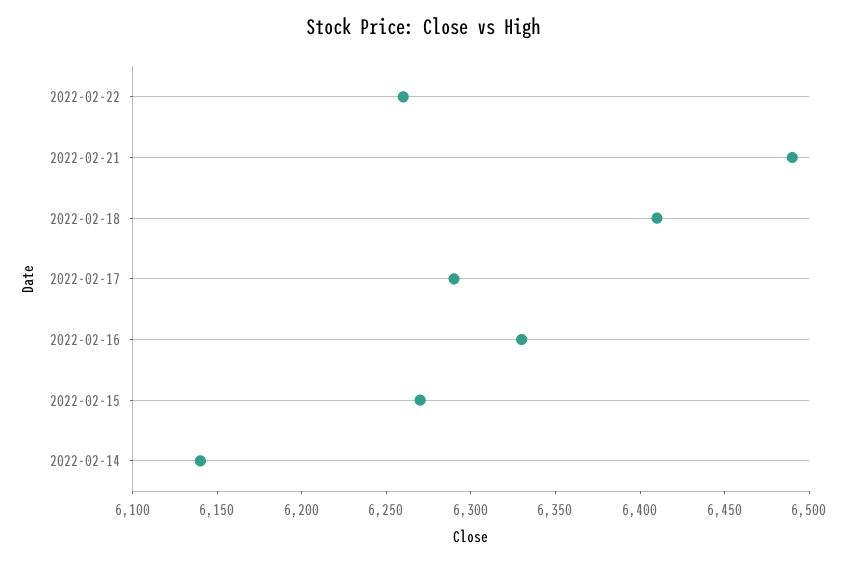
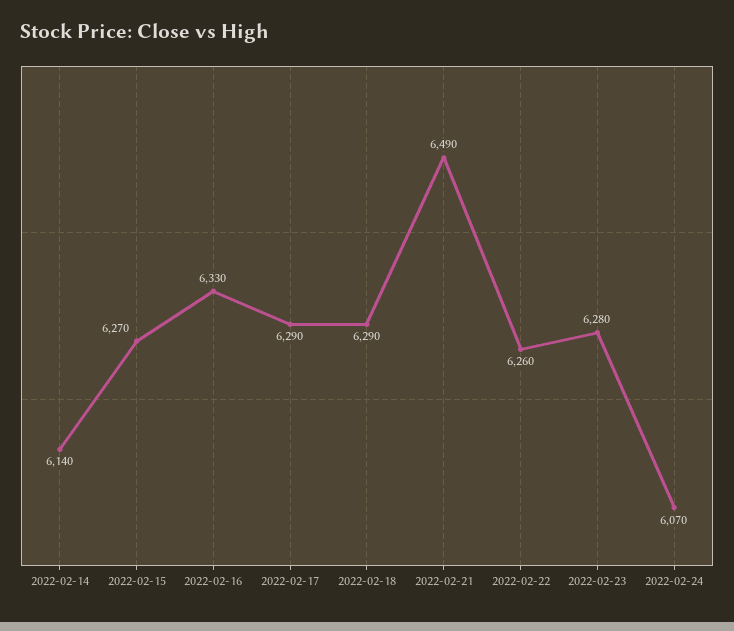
2022-02-18: 6410 -> 6290
2022-02-23: none -> 6280
2022-02-24: none -> 6070

